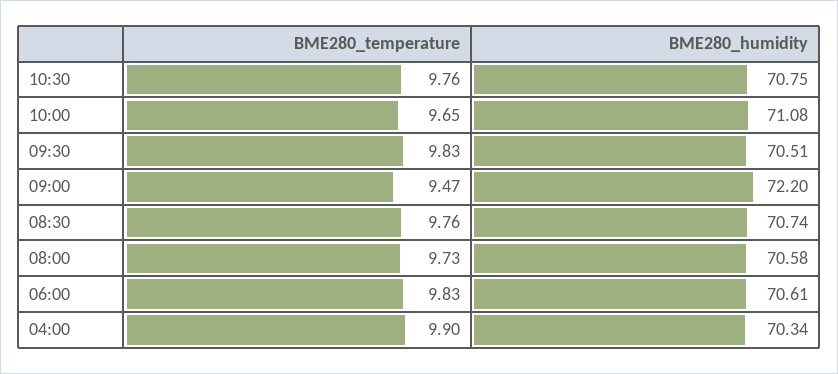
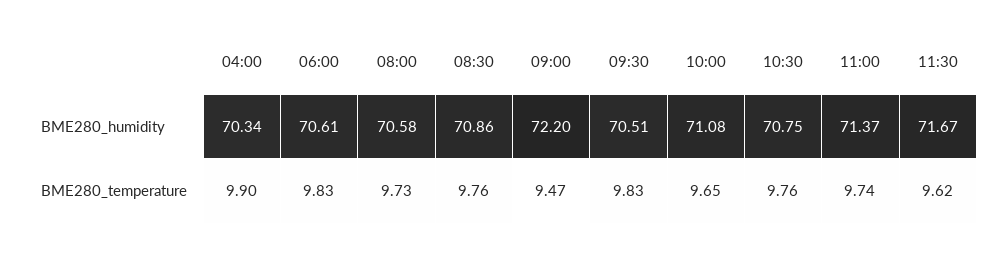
BME280_humidity, 08:30: 70.74 -> 70.86
BME280_humidity, 11:00: none -> 71.37
BME280_humidity, 11:30: none -> 71.67
BME280_temperature, 11:00: none -> 9.74
BME280_temperature, 11:30: none -> 9.62

